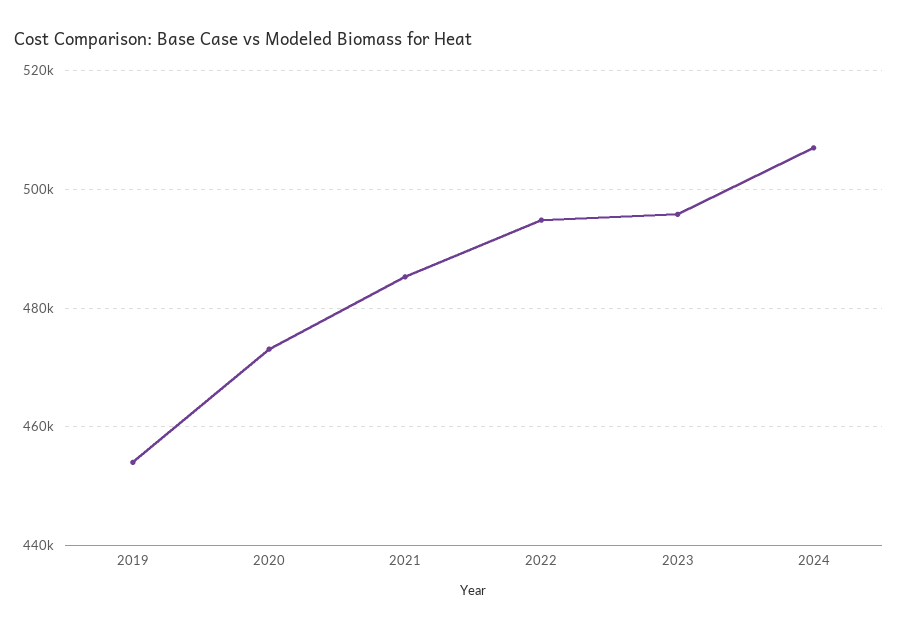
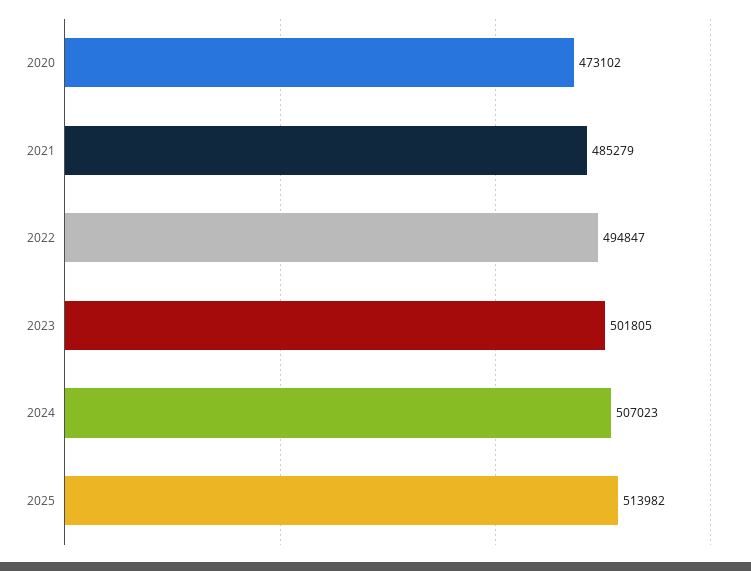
2019: 454000 -> none
2023: 496000 -> 501805
2025: none -> 513982

